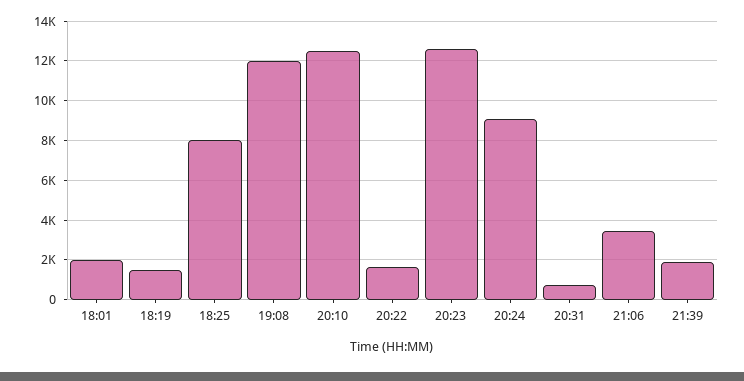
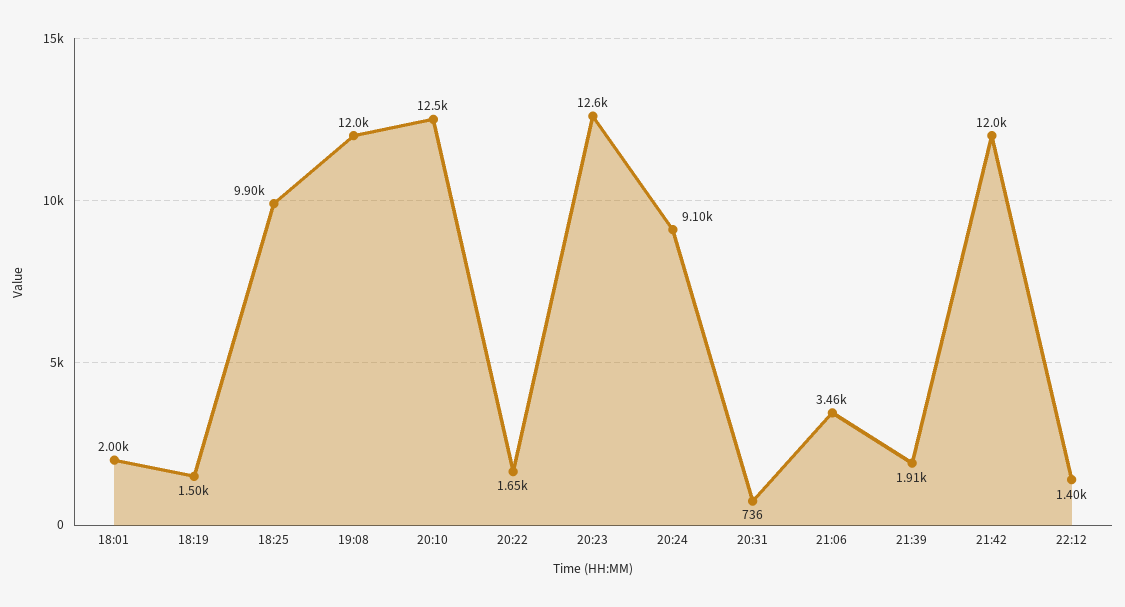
18:25: 8000 -> 9900
21:42: none -> 12000
22:12: none -> 1400

